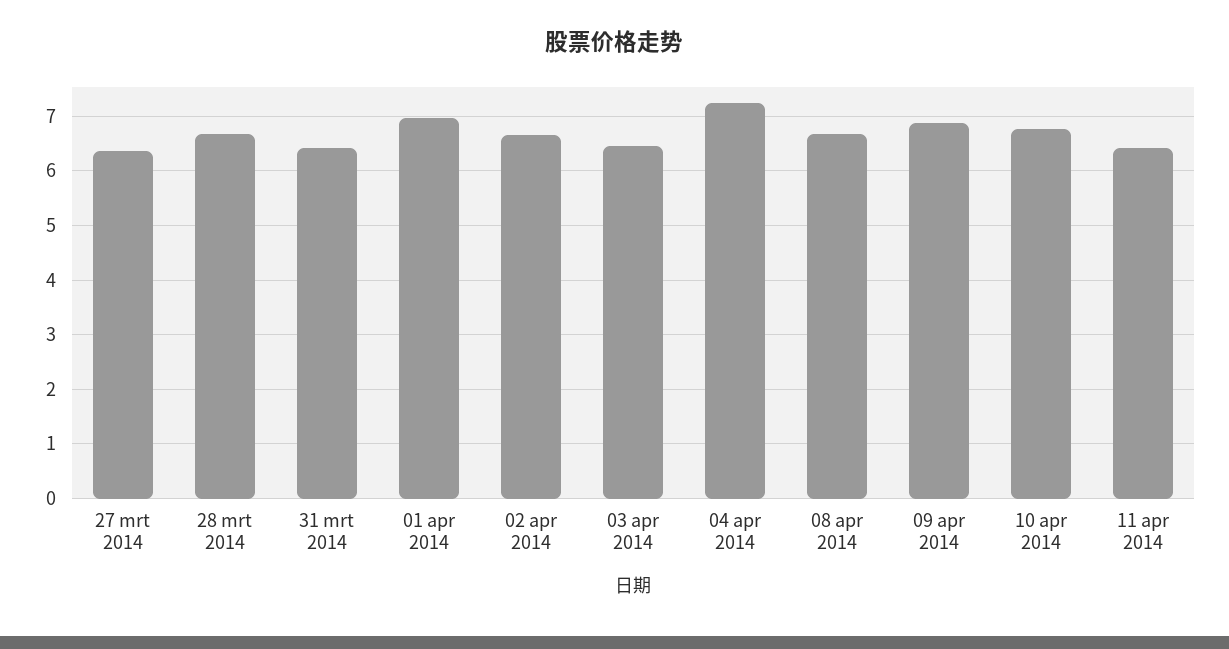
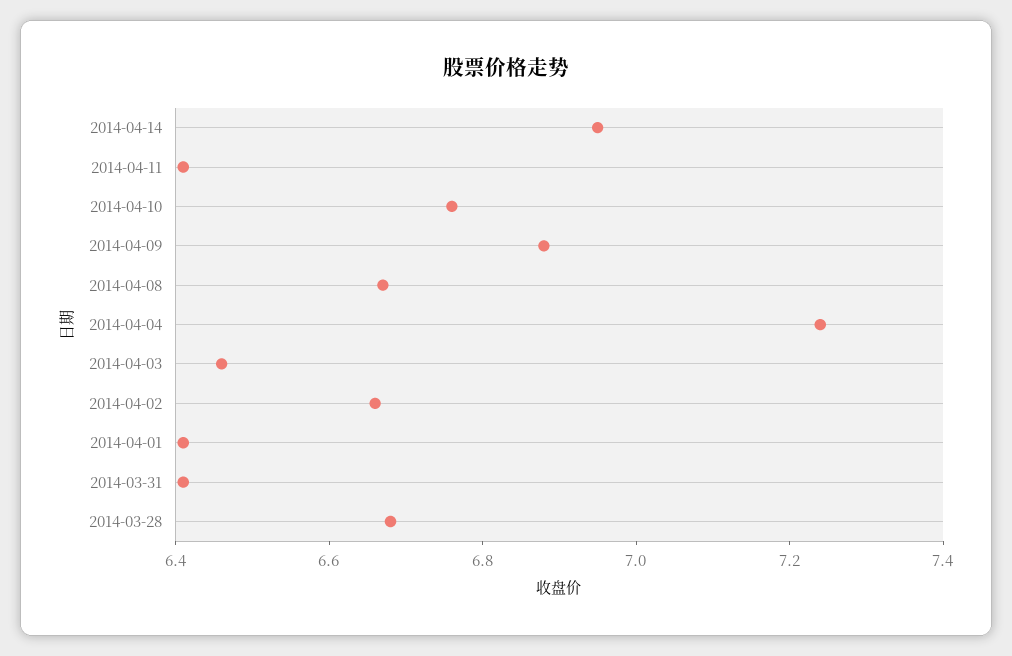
27 mrt 2014: 6.4 -> none
01 apr 2014: 7 -> 6.4
2014-04-14: none -> 6.95

